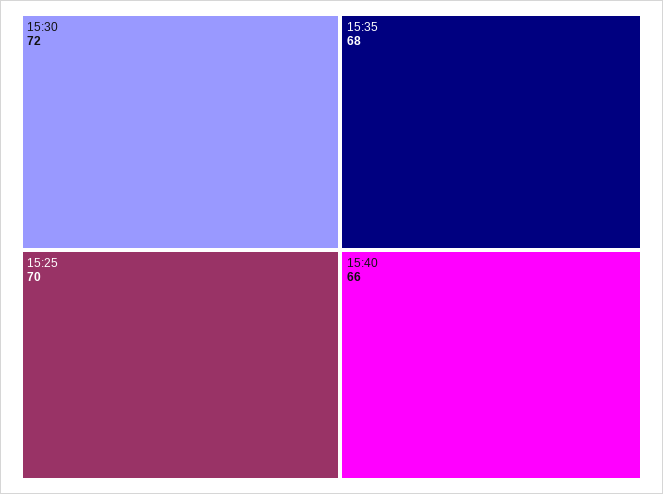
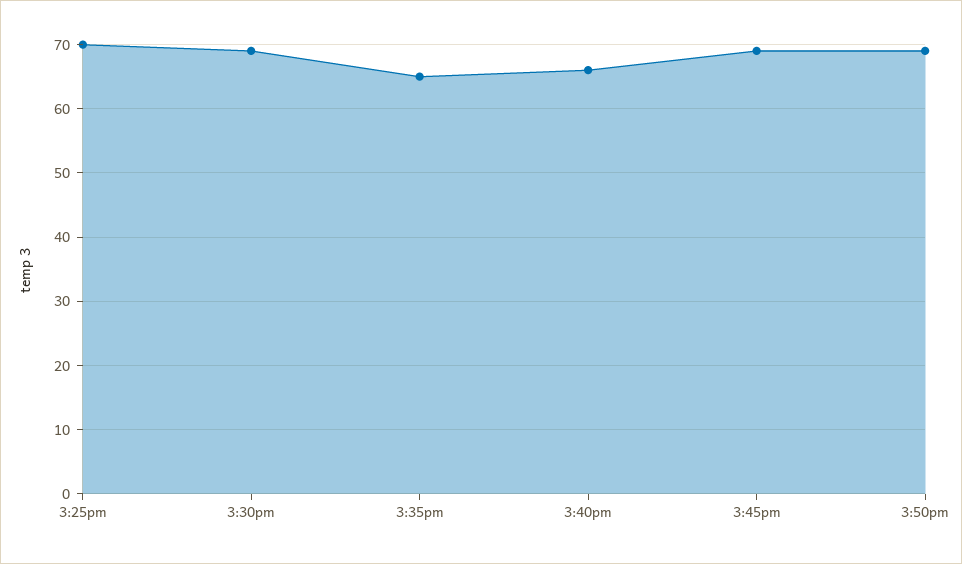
15:30: 72 -> 69
15:35: 68 -> 65
3:45pm: none -> 69
3:50pm: none -> 69

